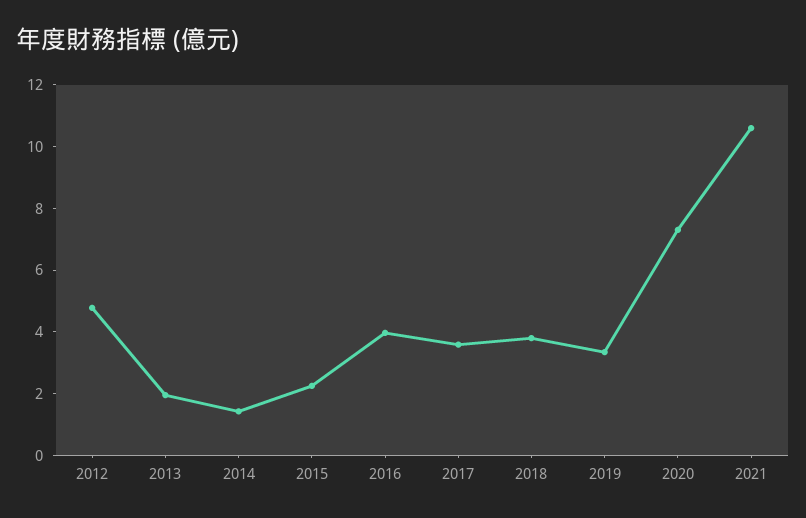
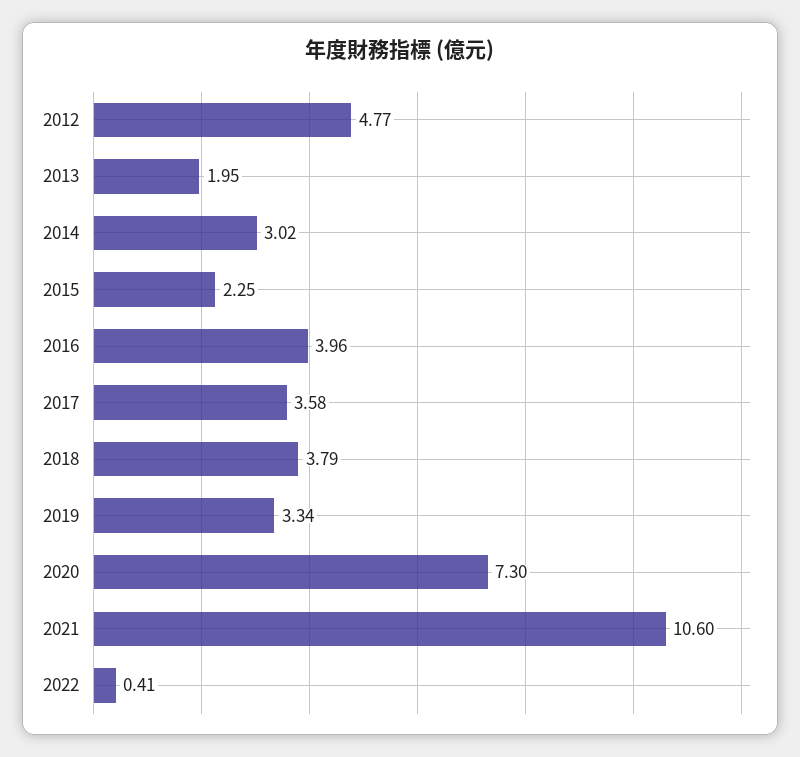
2014: 1.5 -> 3.02
2022: none -> 0.41

